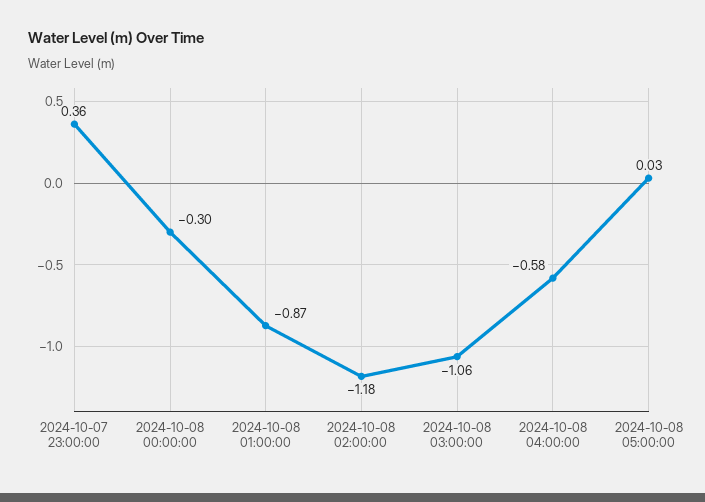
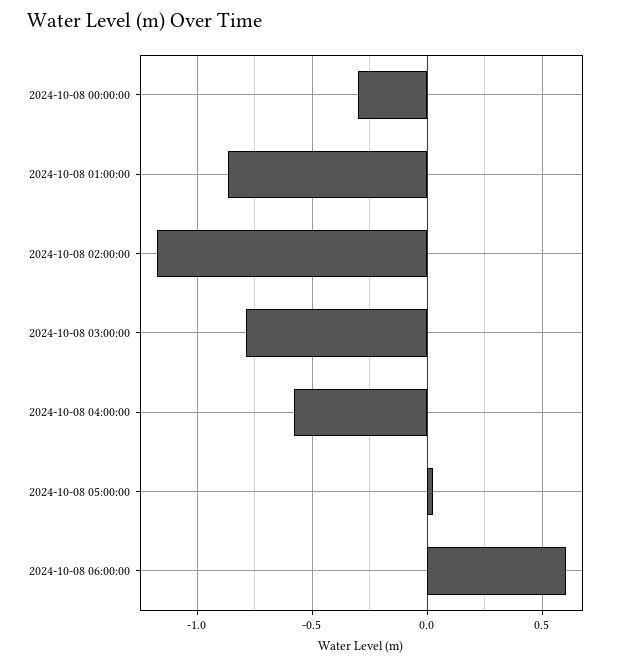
2024-10-07 23:00:00: 0.36 -> none
2024-10-08 03:00:00: -1.06 -> -0.8
2024-10-08 06:00:00: none -> 0.6

